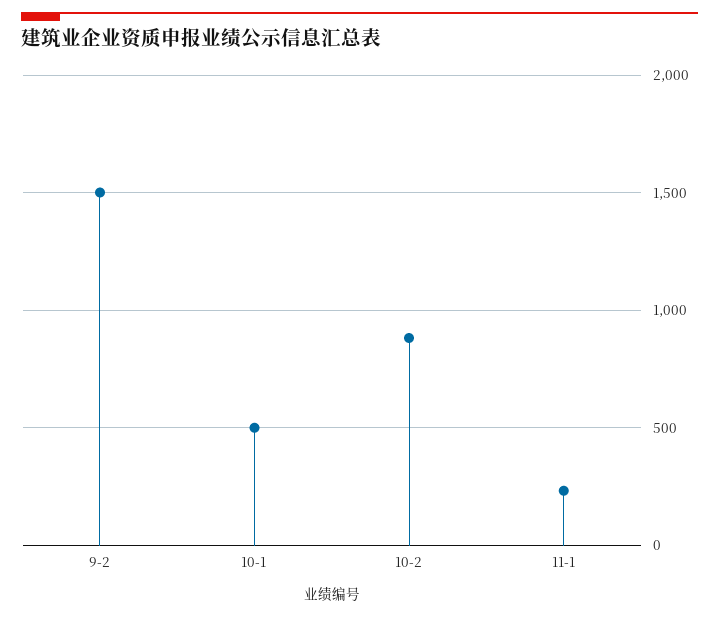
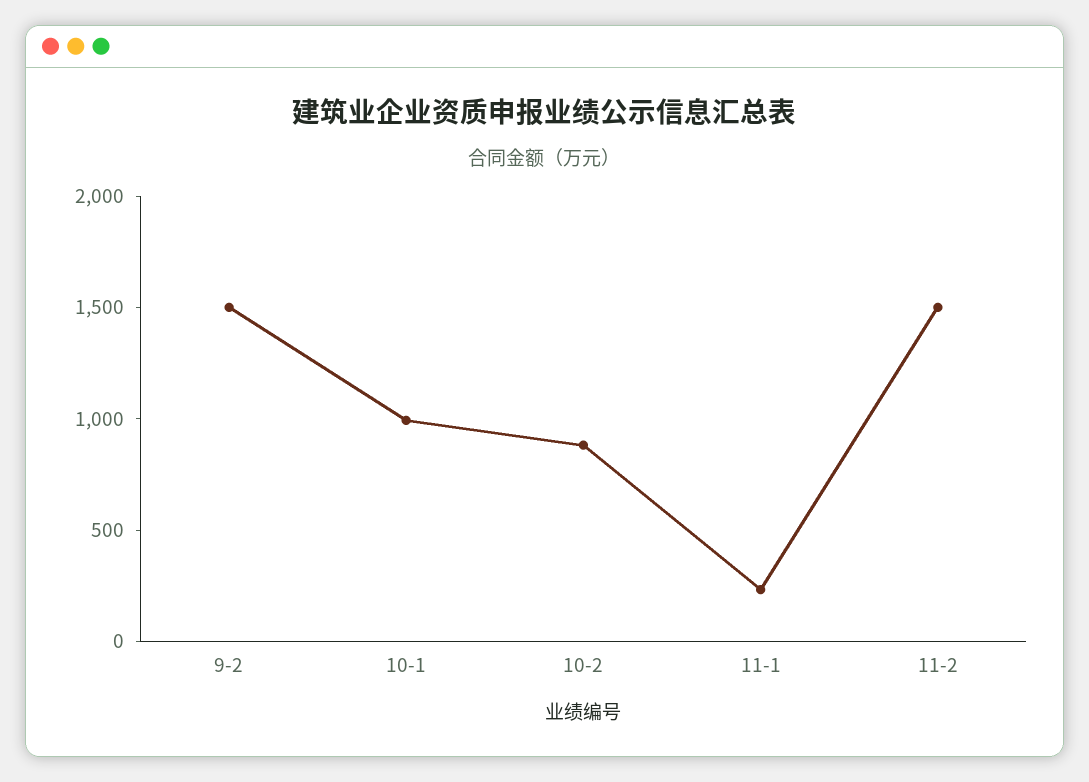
10-1: 500 -> 1000
11-2: none -> 1500

